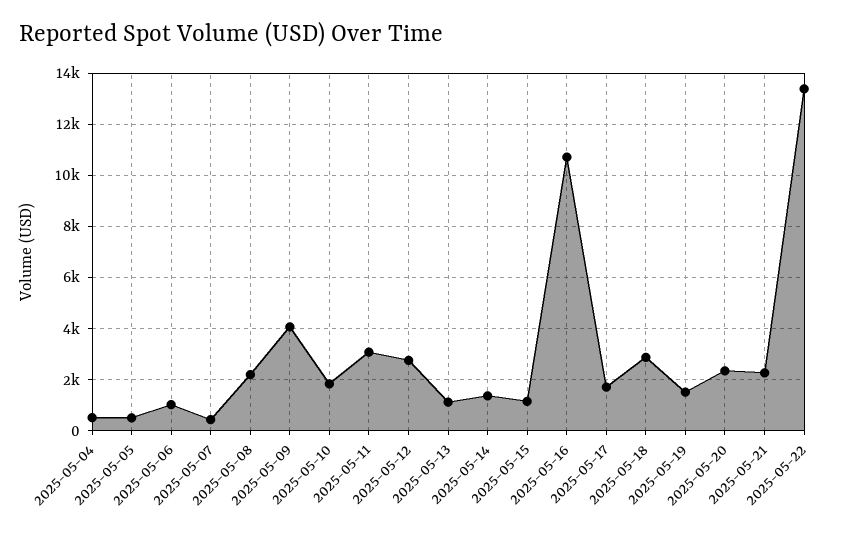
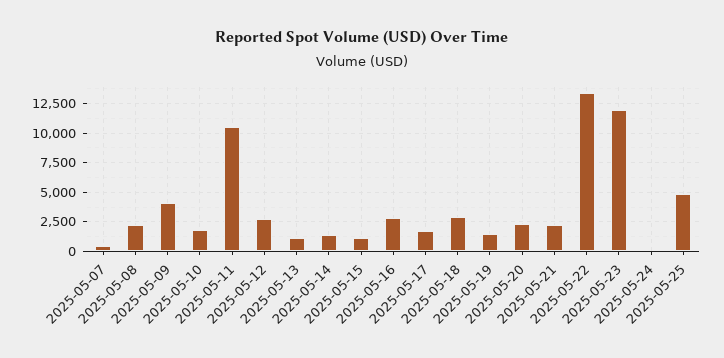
2025-05-04: 500 -> none
2025-05-05: 500 -> none
2025-05-06: 1000 -> none
2025-05-11: 3000 -> 10000
2025-05-16: 10750 -> 2500
2025-05-23: none -> 12500
2025-05-24: none -> 0
2025-05-25: none -> 5000

